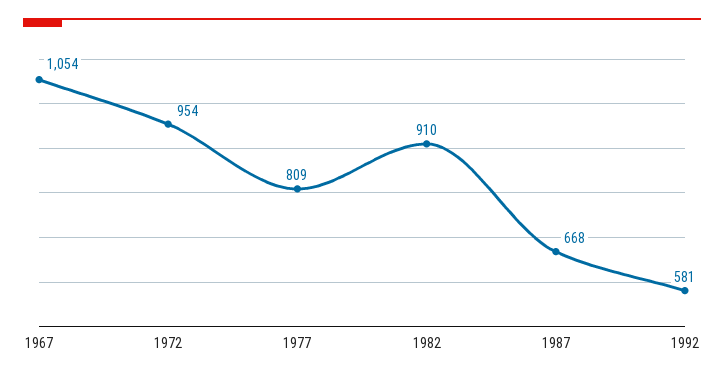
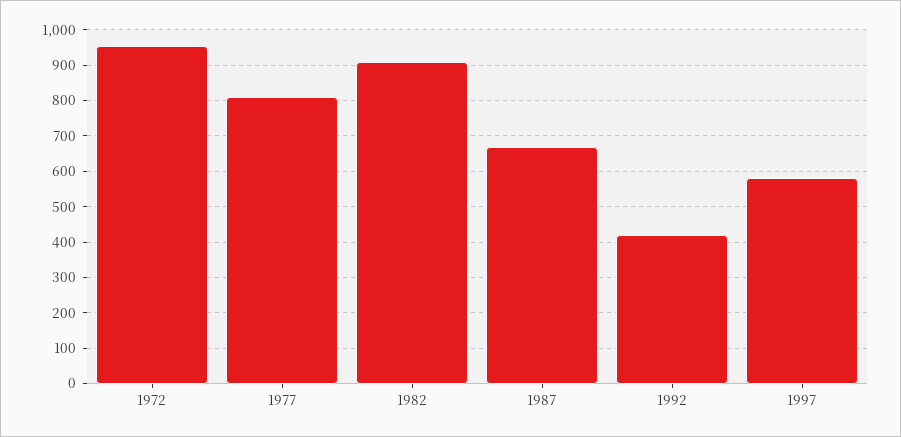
1967: 1054 -> none
1992: 581 -> 420
1997: none -> 580

